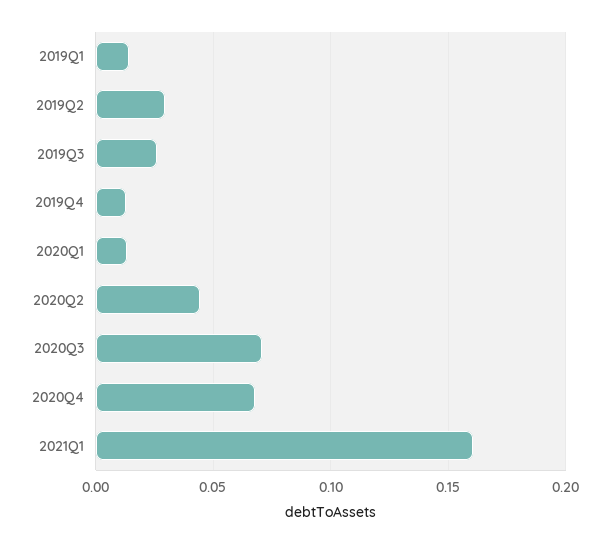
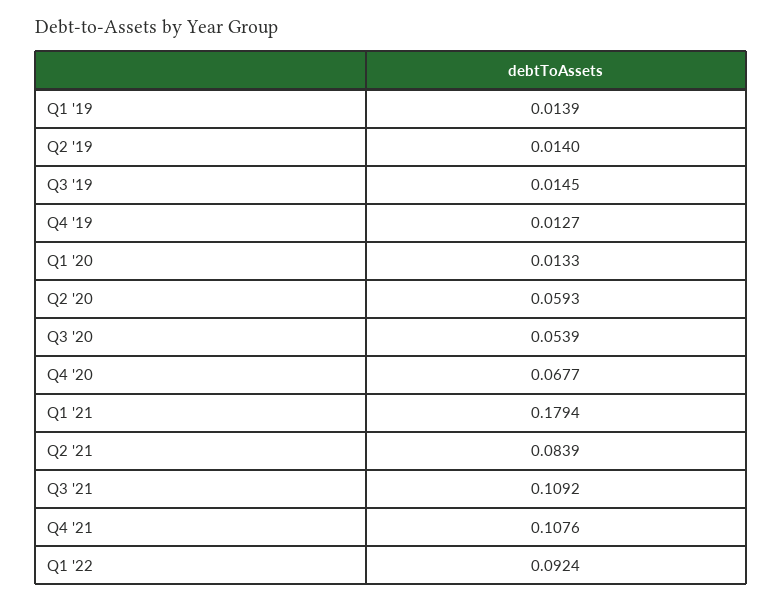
2019Q2: 0.03 -> 0.014
2019Q3: 0.025 -> 0.0145
2020Q2: 0.045 -> 0.0593
2020Q3: 0.07 -> 0.0539
2021Q1: 0.16 -> 0.1794
Q2 '21: none -> 0.0839
Q3 '21: none -> 0.1092
Q4 '21: none -> 0.1076
Q1 '22: none -> 0.0924

